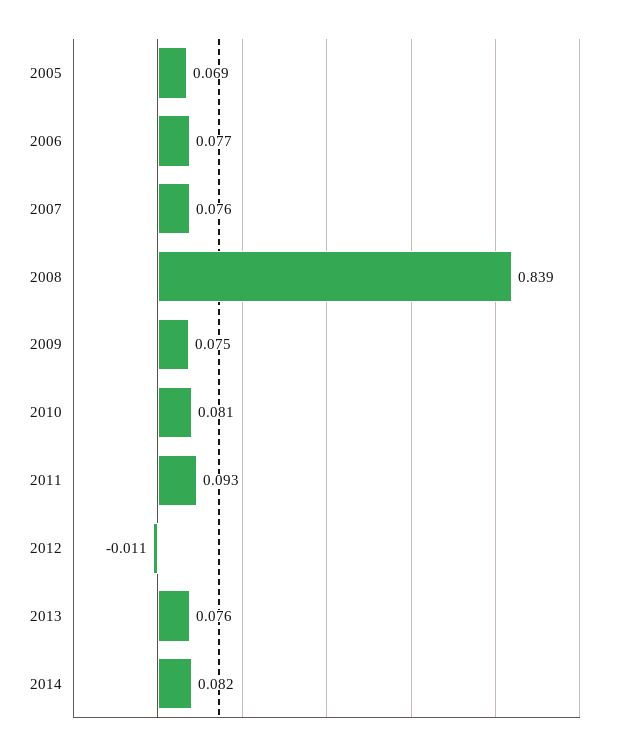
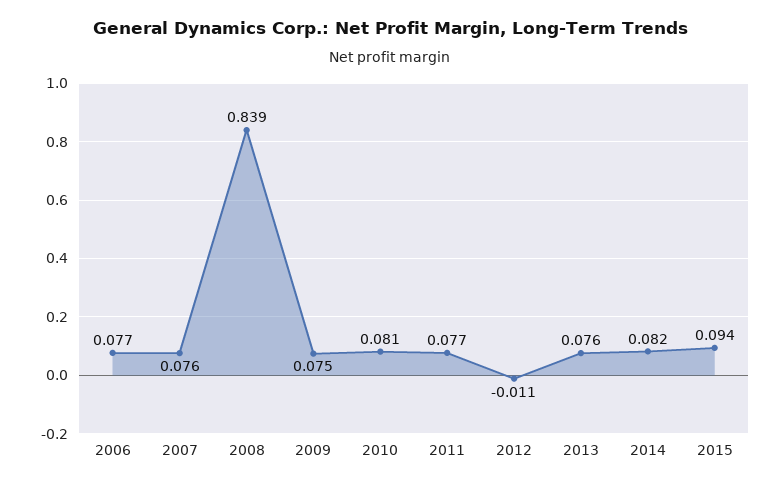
2005: 0.069 -> none
2011: 0.093 -> 0.077
2015: none -> 0.094

